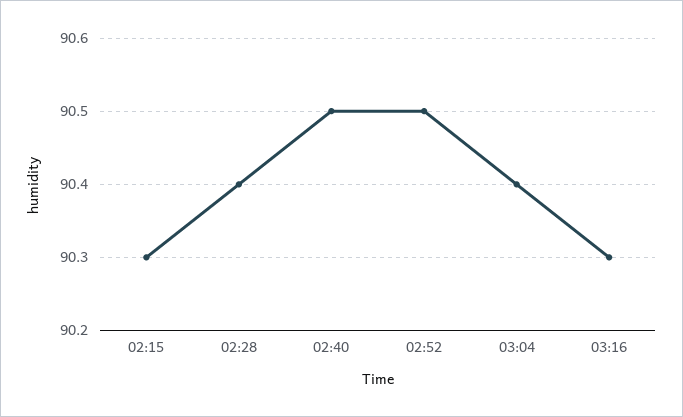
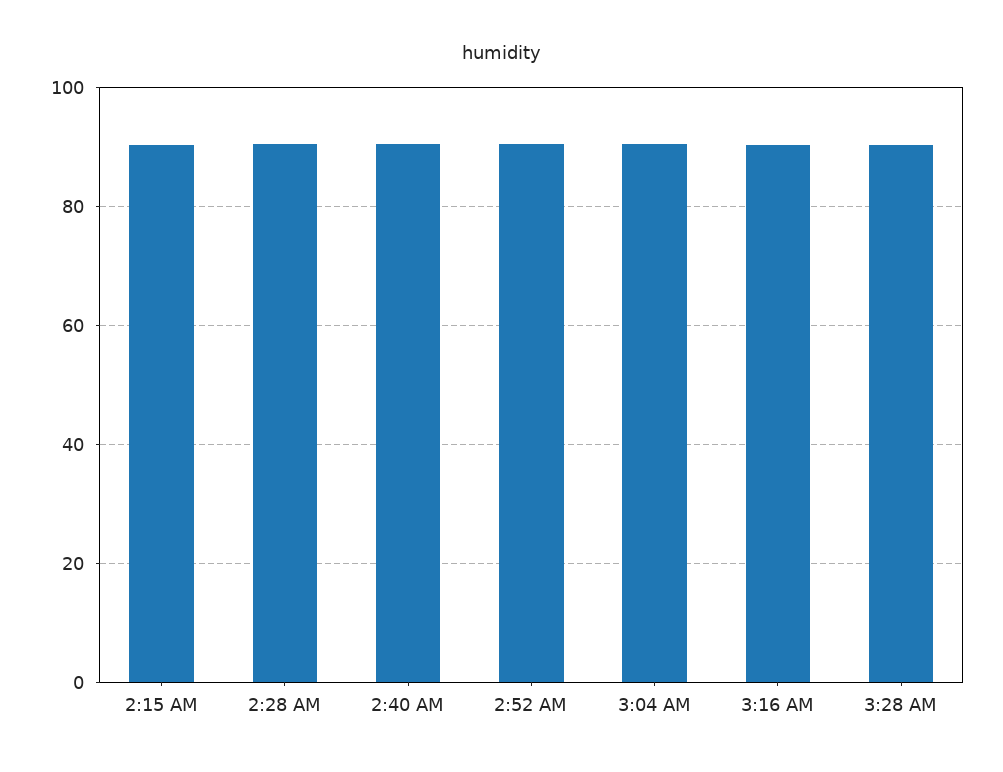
3:28 AM: none -> 90

